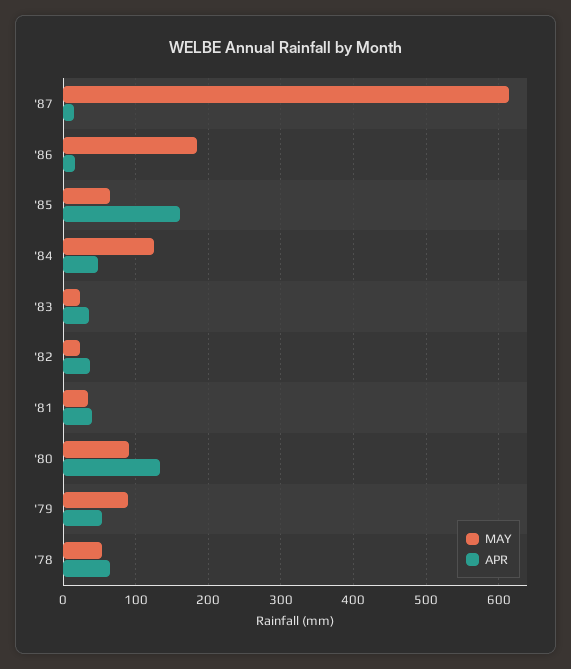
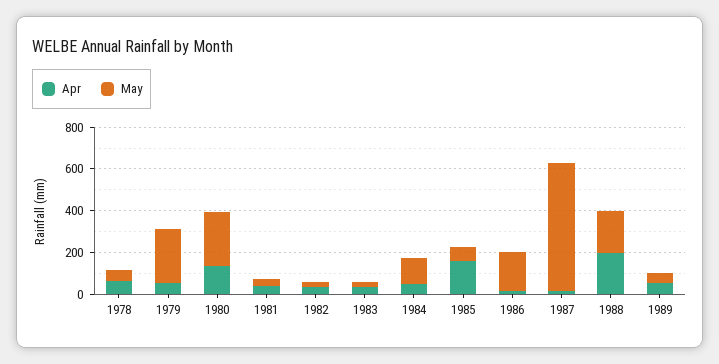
MAY, '80: 90 -> 250
MAY, '79: 90 -> 250
APR, 1988: none -> 200
MAY, 1988: none -> 200
APR, 1989: none -> 50
MAY, 1989: none -> 50

